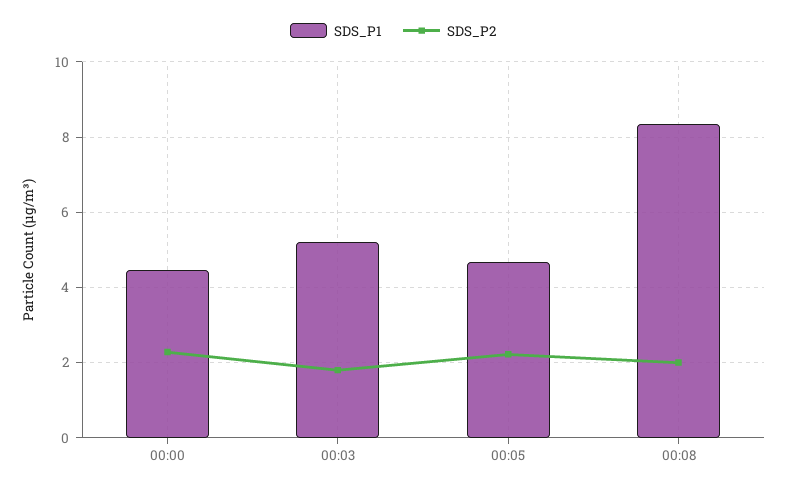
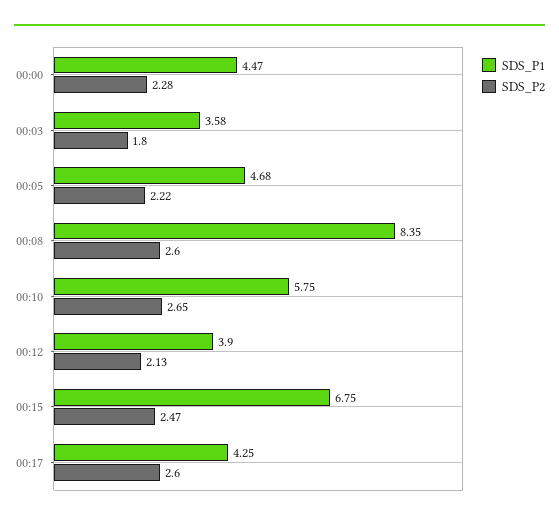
SDS_P1, 00:03: 5.2 -> 3.58
SDS_P2, 00:08: 2 -> 2.6
SDS_P1, 00:10: none -> 5.75
SDS_P2, 00:10: none -> 2.65
SDS_P1, 00:12: none -> 3.9
SDS_P2, 00:12: none -> 2.13
SDS_P1, 00:15: none -> 6.75
SDS_P2, 00:15: none -> 2.47
SDS_P1, 00:17: none -> 4.25
SDS_P2, 00:17: none -> 2.6

